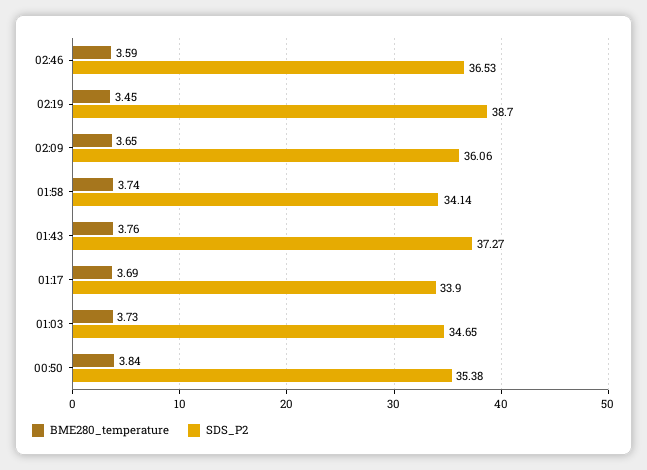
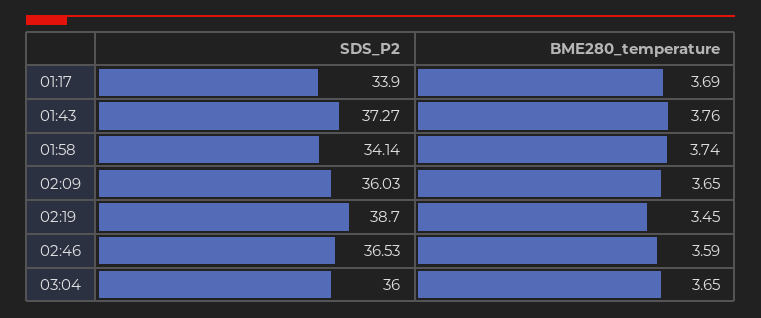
SDS_P2, 02:09: 36.06 -> 36.03
BME280_temperature, 01:03: 3.73 -> none
SDS_P2, 01:03: 34.65 -> none
BME280_temperature, 00:50: 3.84 -> none
SDS_P2, 00:50: 35.38 -> none
SDS_P2, 03:04: none -> 36
BME280_temperature, 03:04: none -> 3.65

